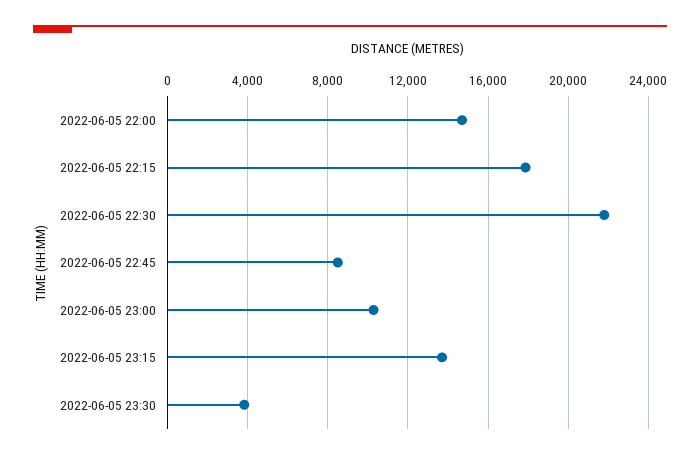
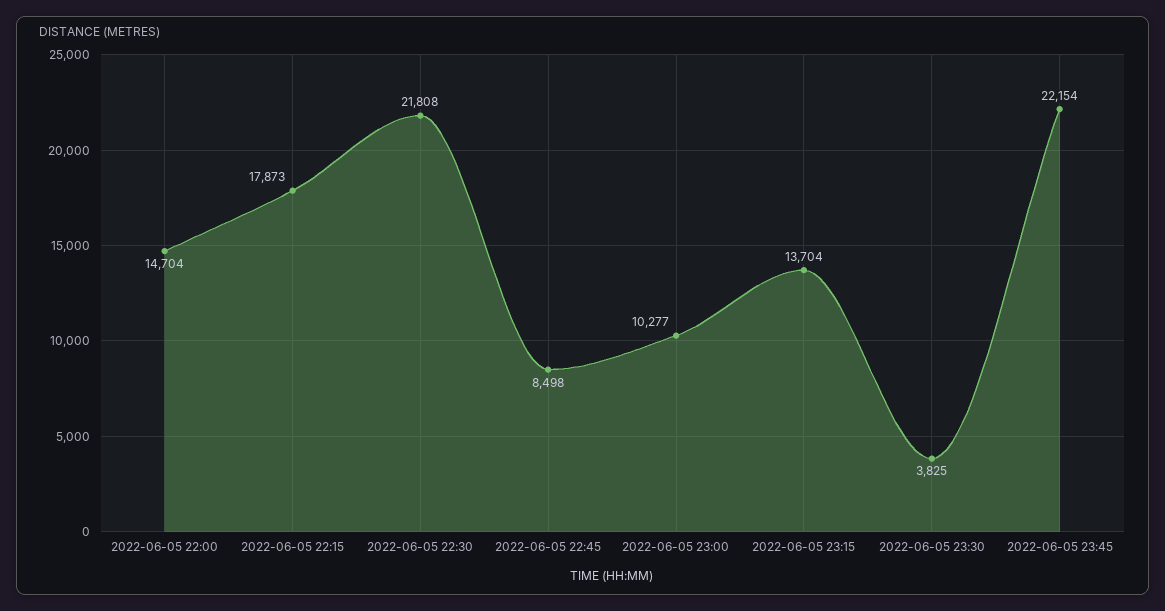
2022-06-05 23:45: none -> 22154

